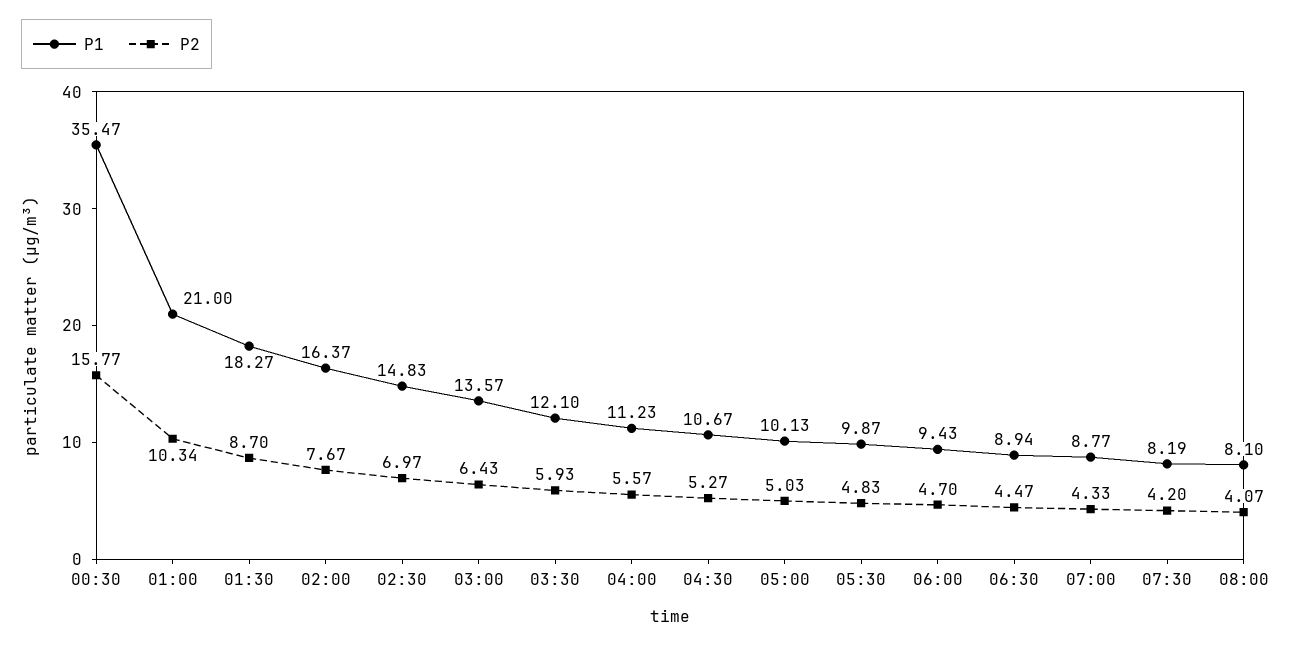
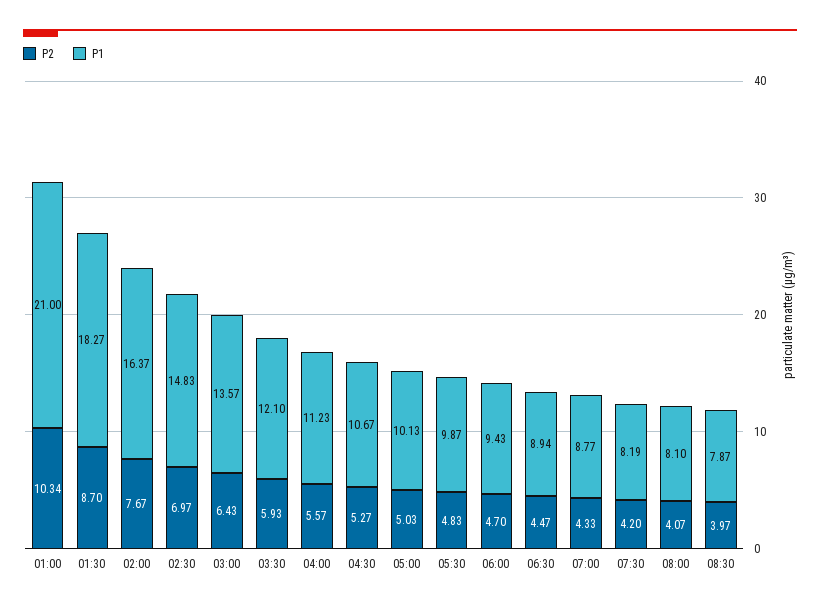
P1, 00:30: 35.47 -> none
P2, 00:30: 15.77 -> none
P2, 08:30: none -> 3.97
P1, 08:30: none -> 7.87

